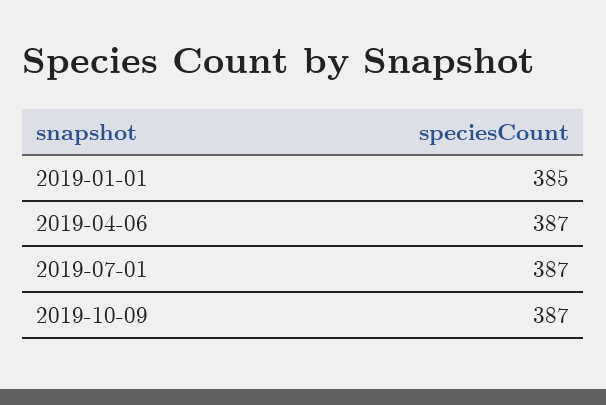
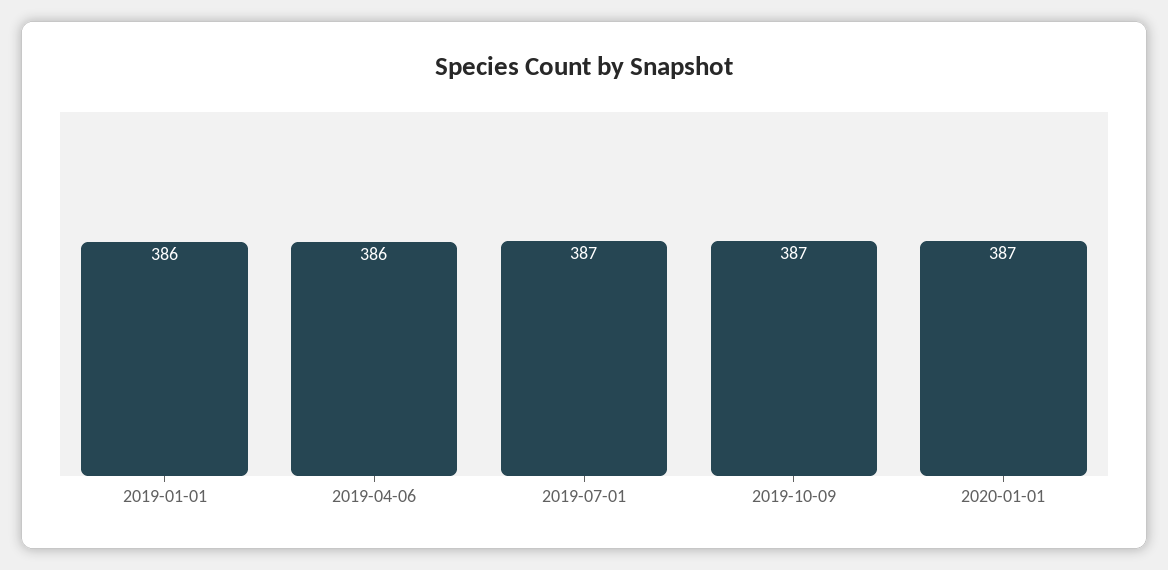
2019-01-01: 385 -> 386
2019-04-06: 387 -> 386
2020-01-01: none -> 387

